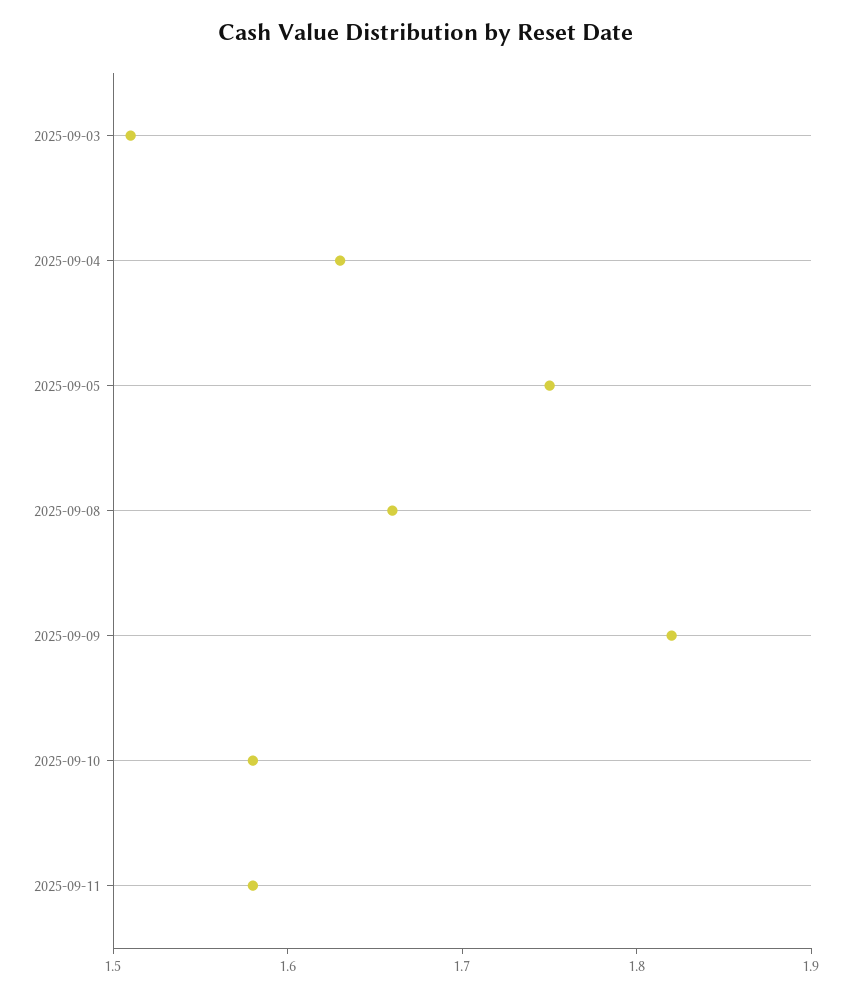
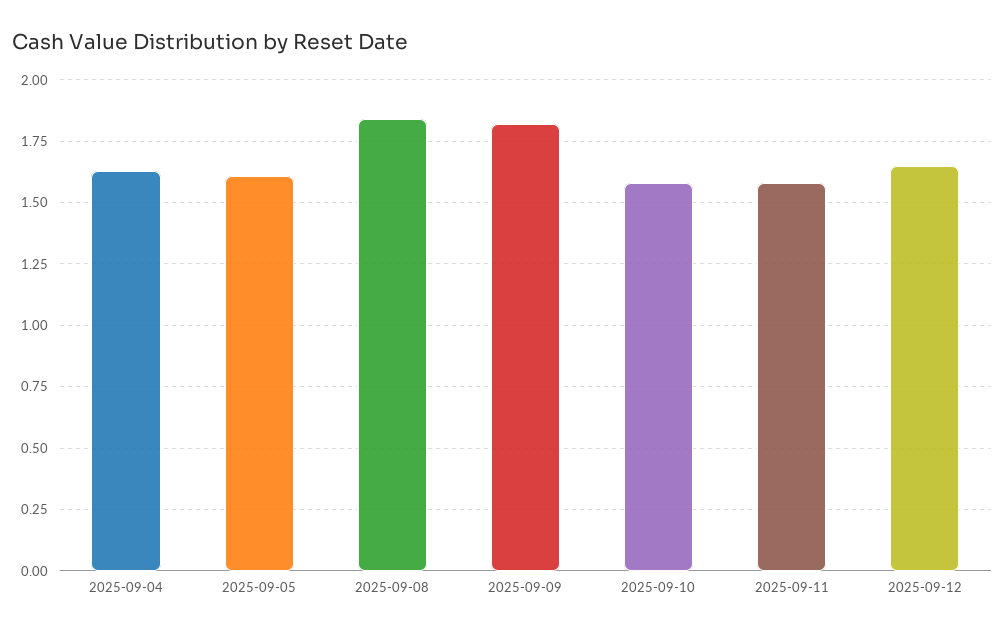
2025-09-03: 1.51 -> none
2025-09-05: 1.75 -> 1.6
2025-09-08: 1.66 -> 1.85
2025-09-12: none -> 1.65

